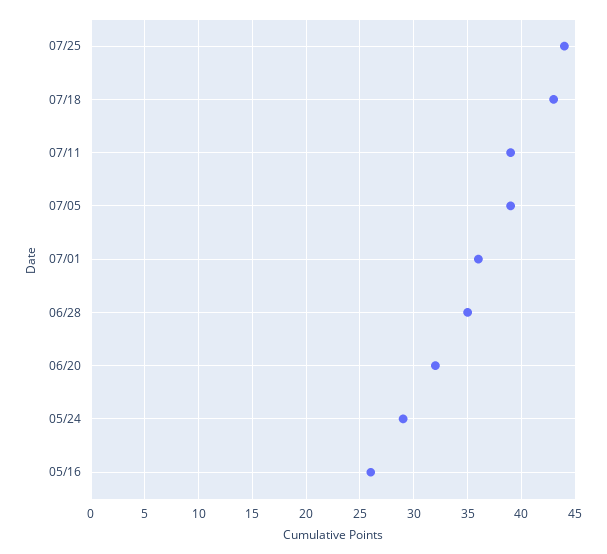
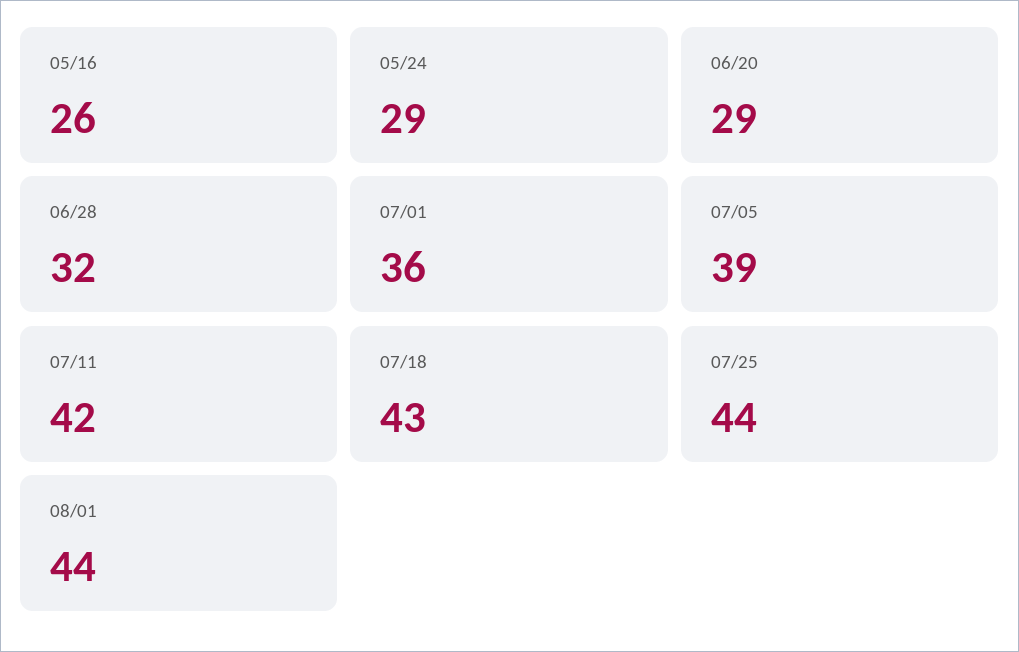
07/11: 39 -> 42
06/28: 35 -> 32
06/20: 32 -> 29
08/01: none -> 44

